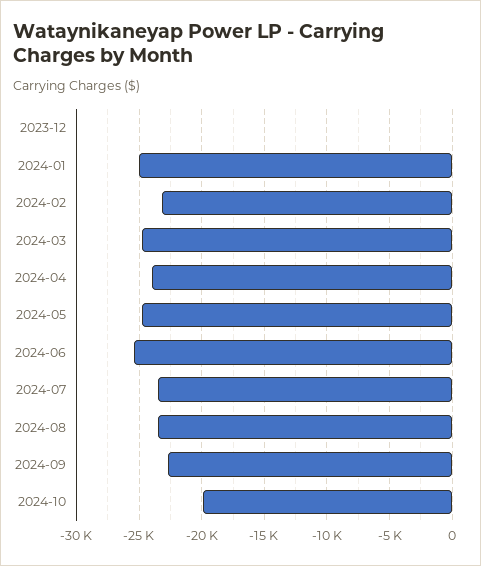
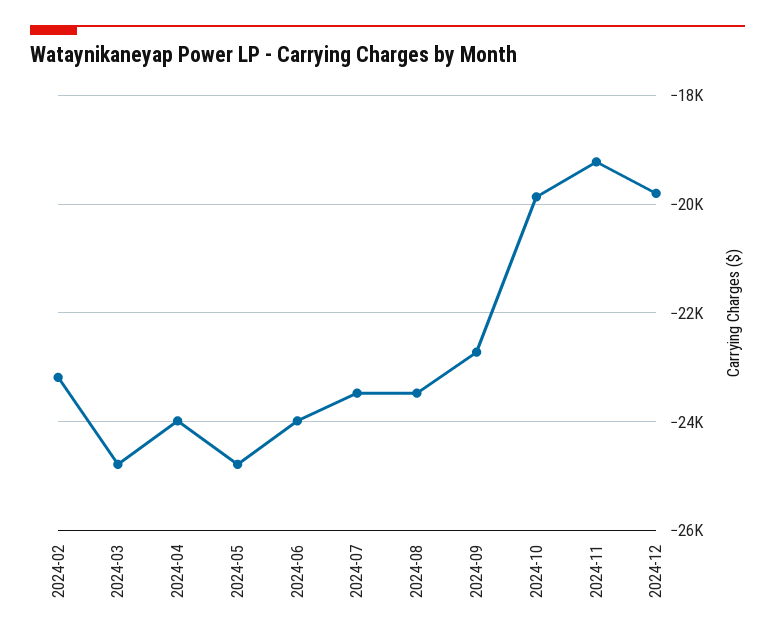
2023-12: 0 -> none
2024-01: -25000 -> none
2024-06: -25500 -> -24000
2024-11: none -> -19200
2024-12: none -> -19800

